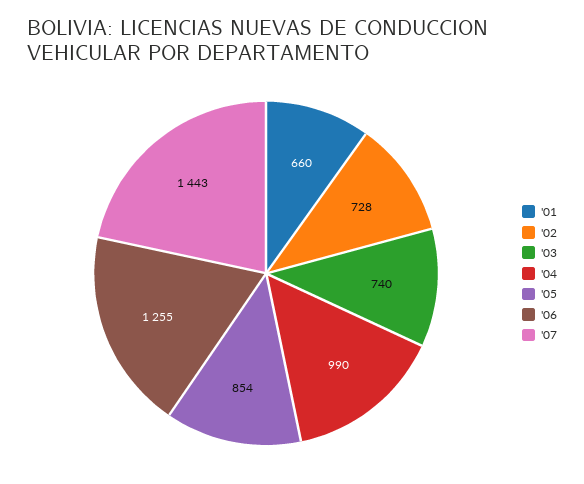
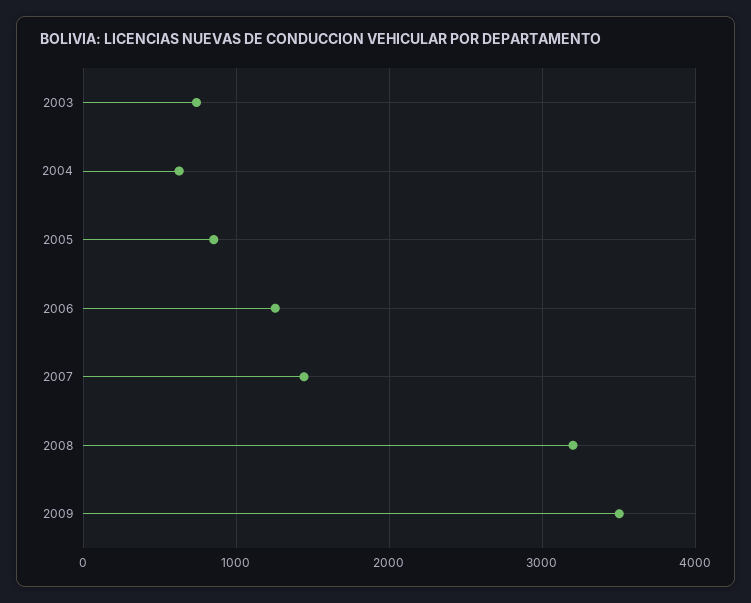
'01: 660 -> none
'02: 728 -> none
'04: 990 -> 600
2008: none -> 3200
2009: none -> 3500

